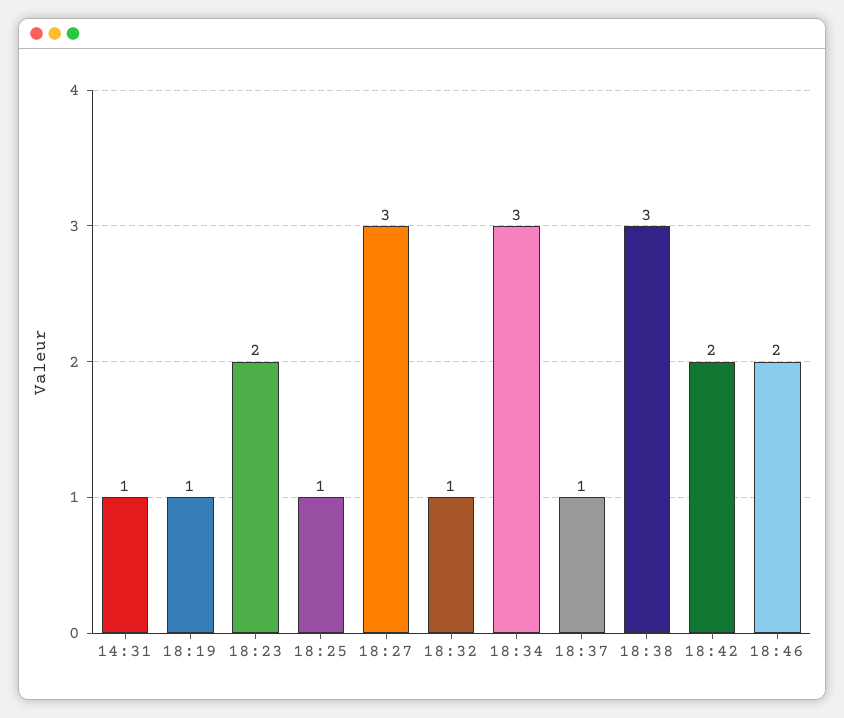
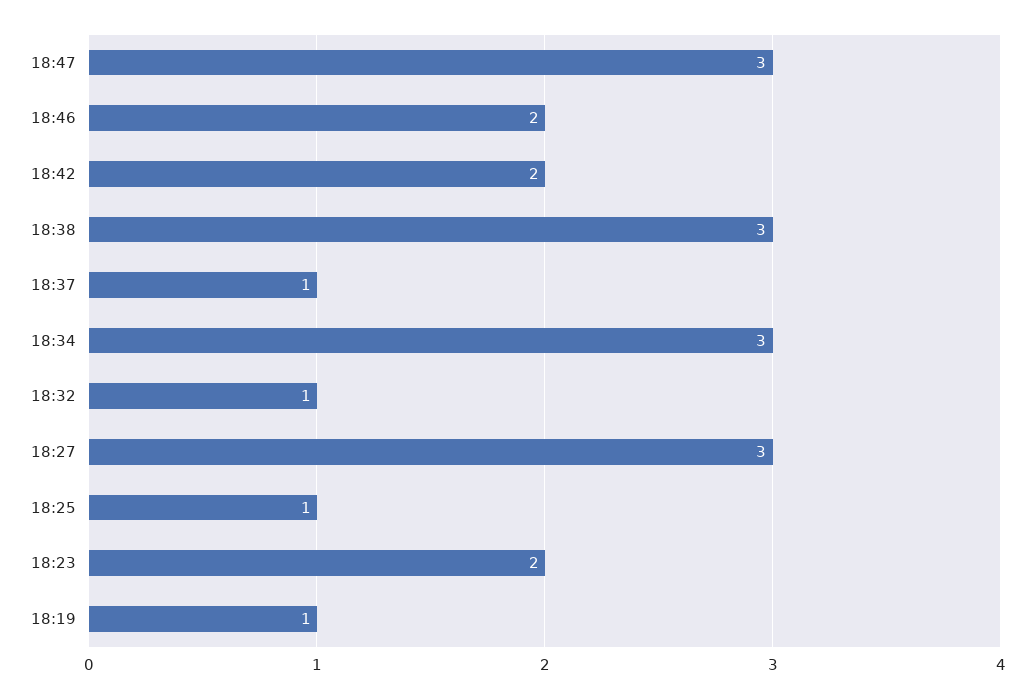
14:31: 1 -> none
18:47: none -> 3

